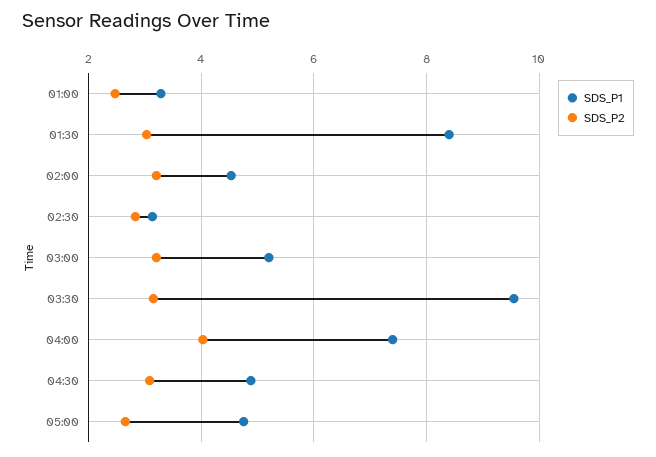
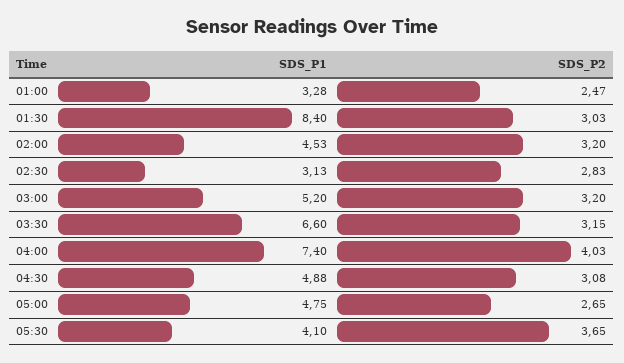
SDS_P1, 03:30: 9.6 -> 6.6
SDS_P1, 05:30: none -> 4.1
SDS_P2, 05:30: none -> 3.65

